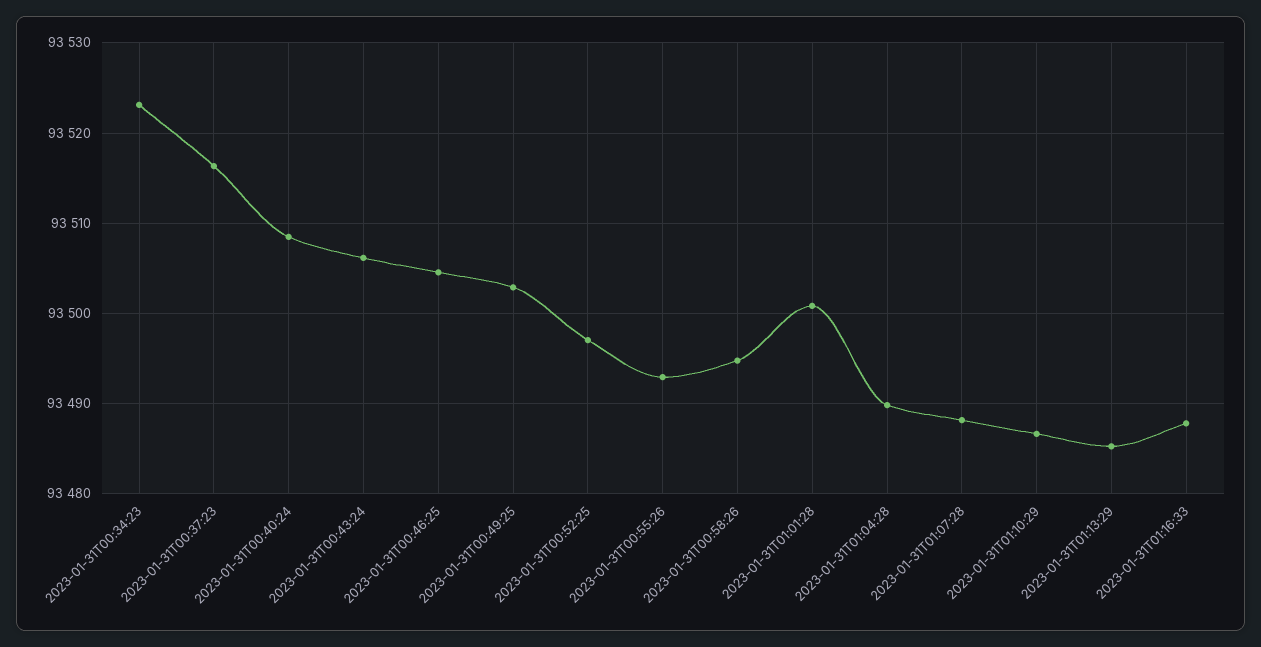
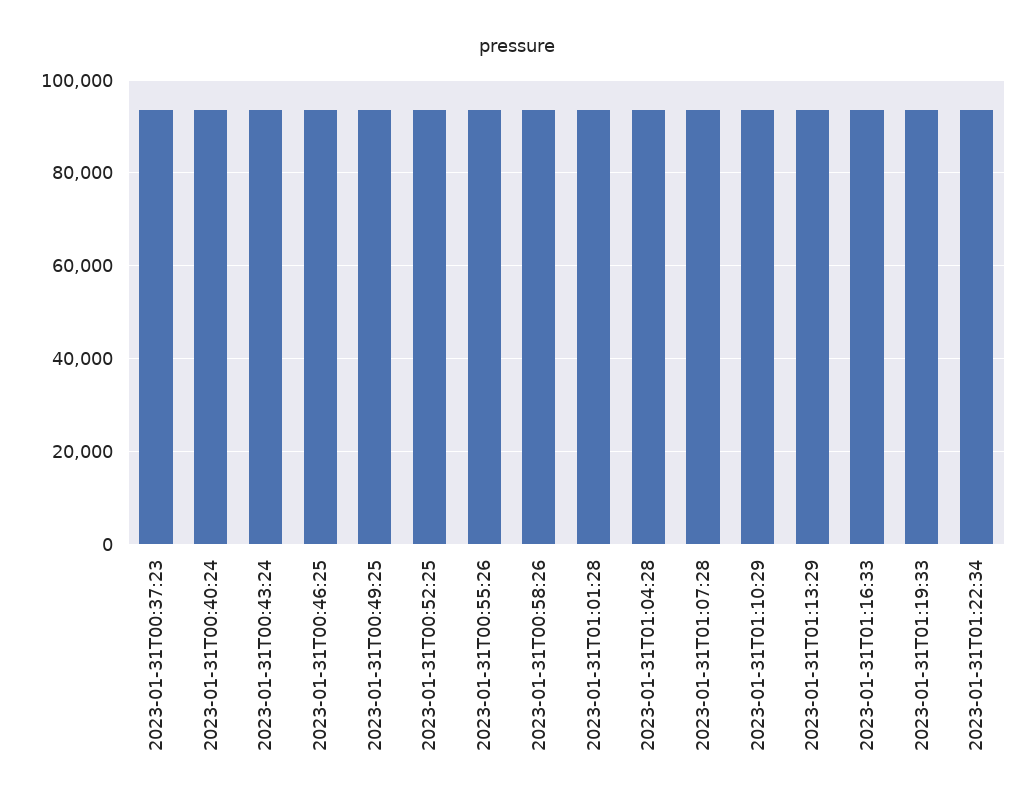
2023-01-31T00:34:23: 93523 -> none
2023-01-31T01:19:33: none -> 94000
2023-01-31T01:22:34: none -> 94000

